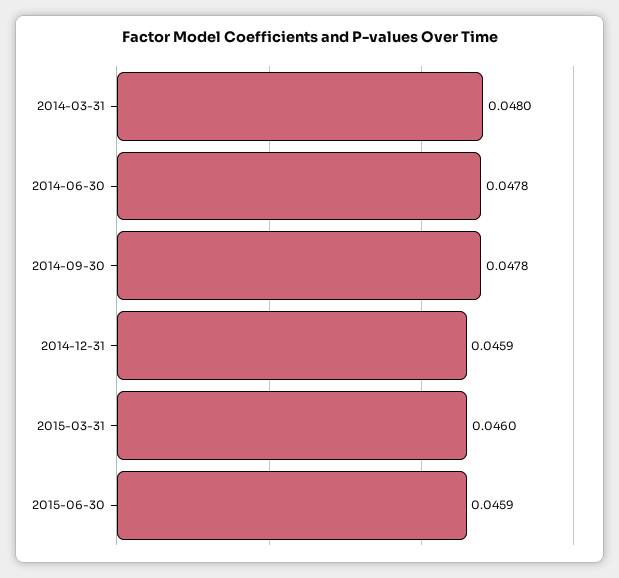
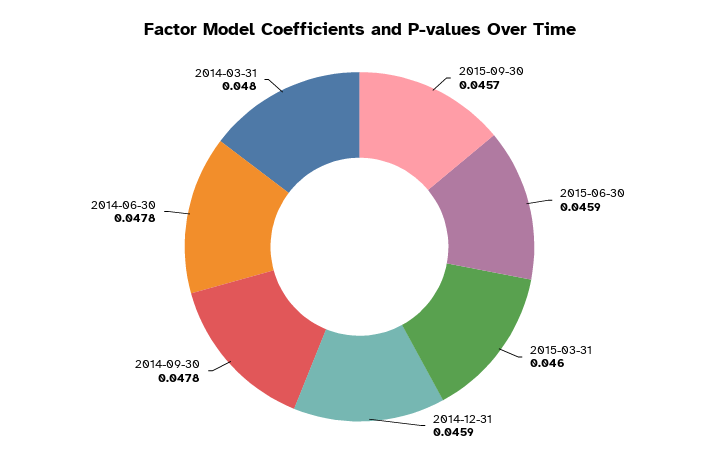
2015-09-30: none -> 0.0457

